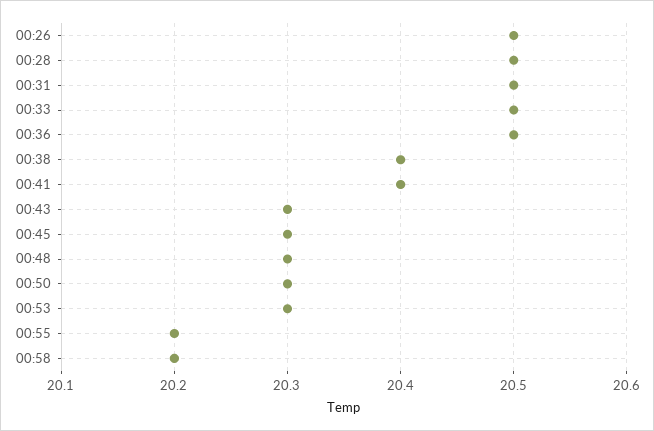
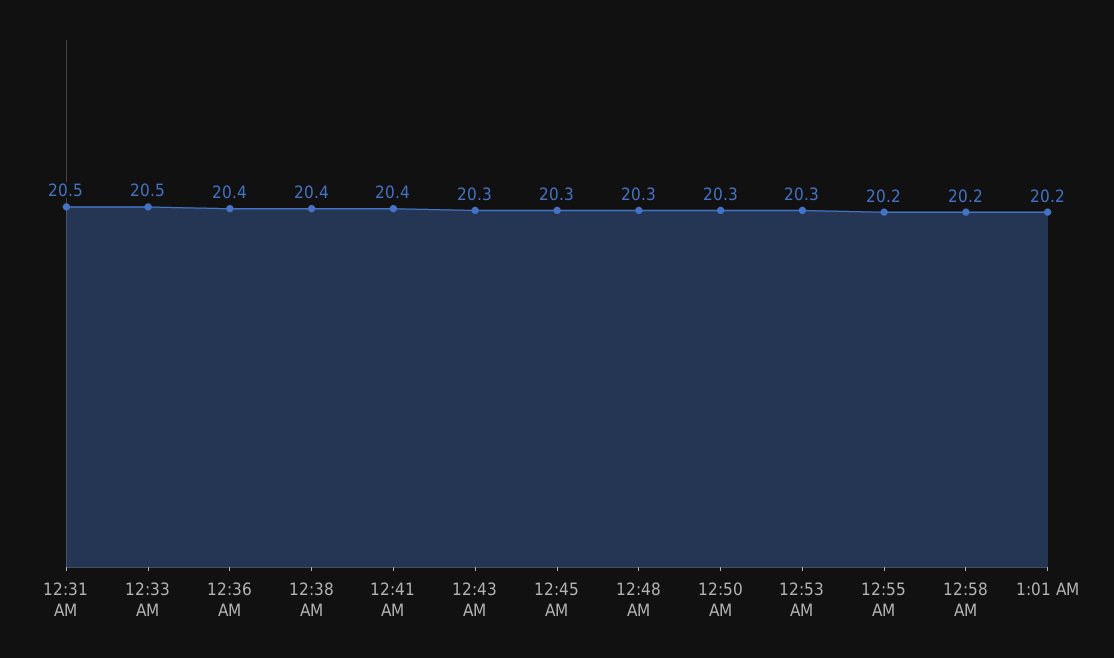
00:26: 20.5 -> none
00:28: 20.5 -> none
00:36: 20.5 -> 20.4
1:01 AM: none -> 20.2

